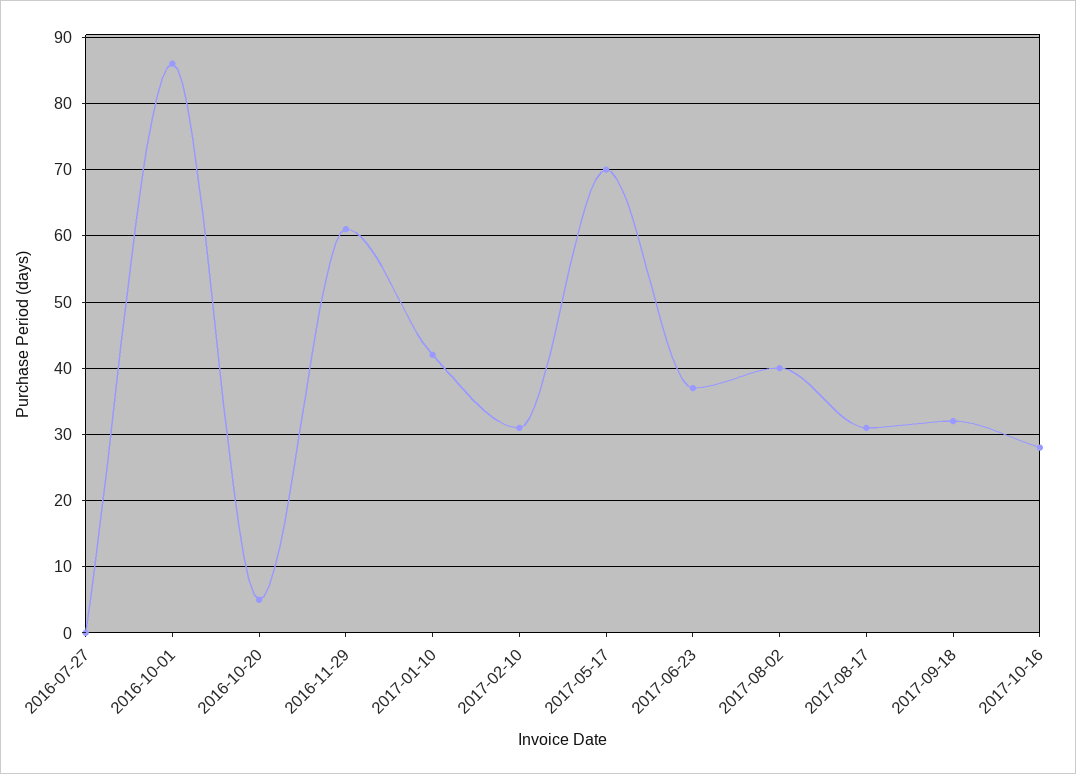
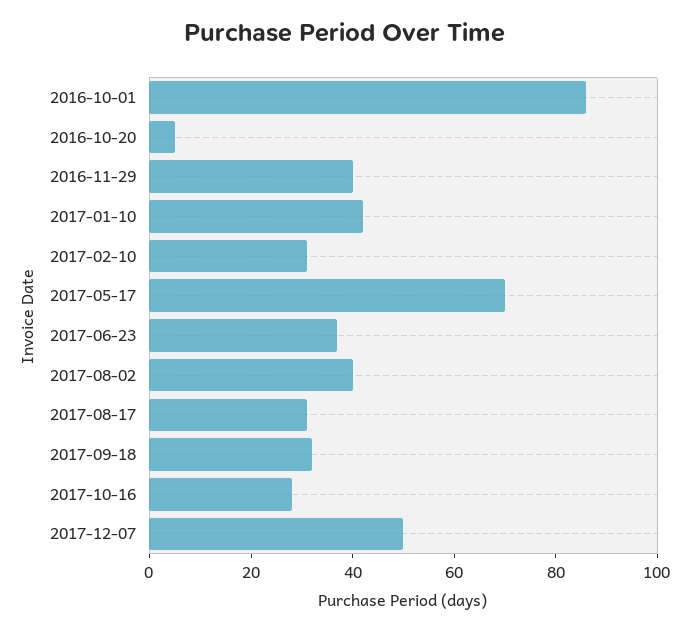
2016-07-27: 0 -> none
2016-11-29: 61 -> 40
2017-12-07: none -> 50

